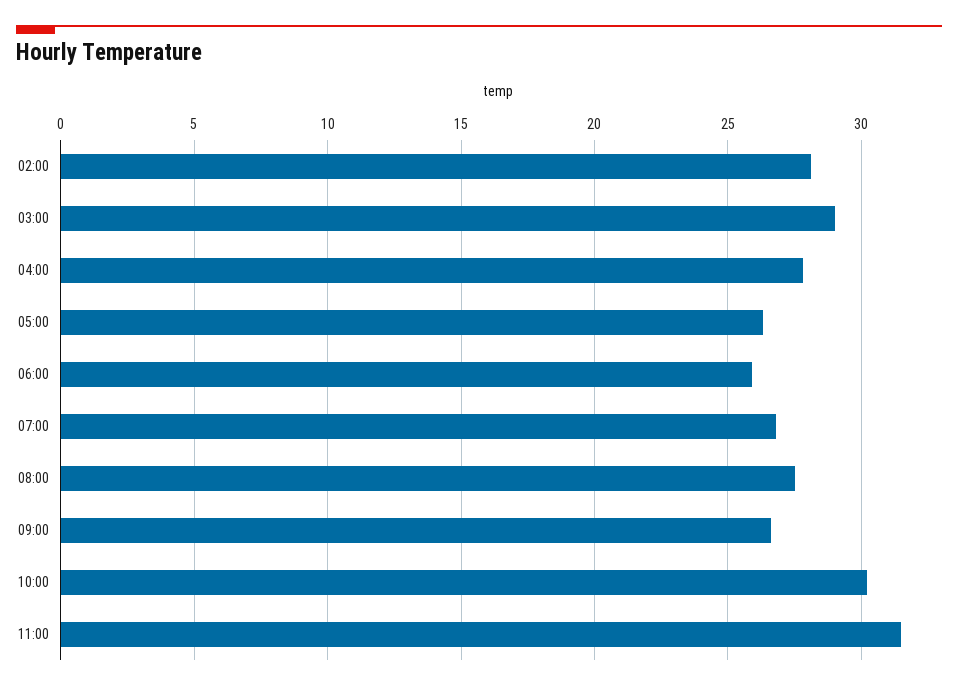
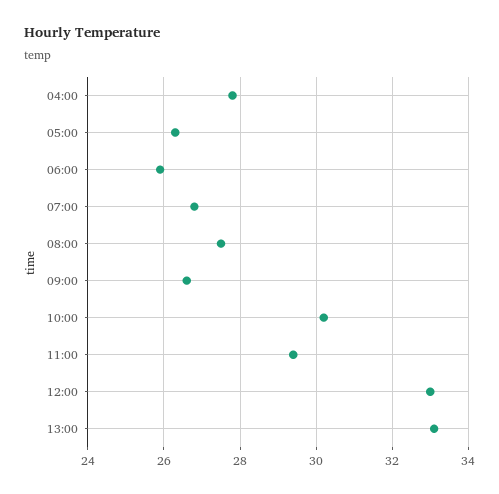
02:00: 28 -> none
03:00: 29 -> none
11:00: 31.5 -> 29.5
12:00: none -> 33
13:00: none -> 33

